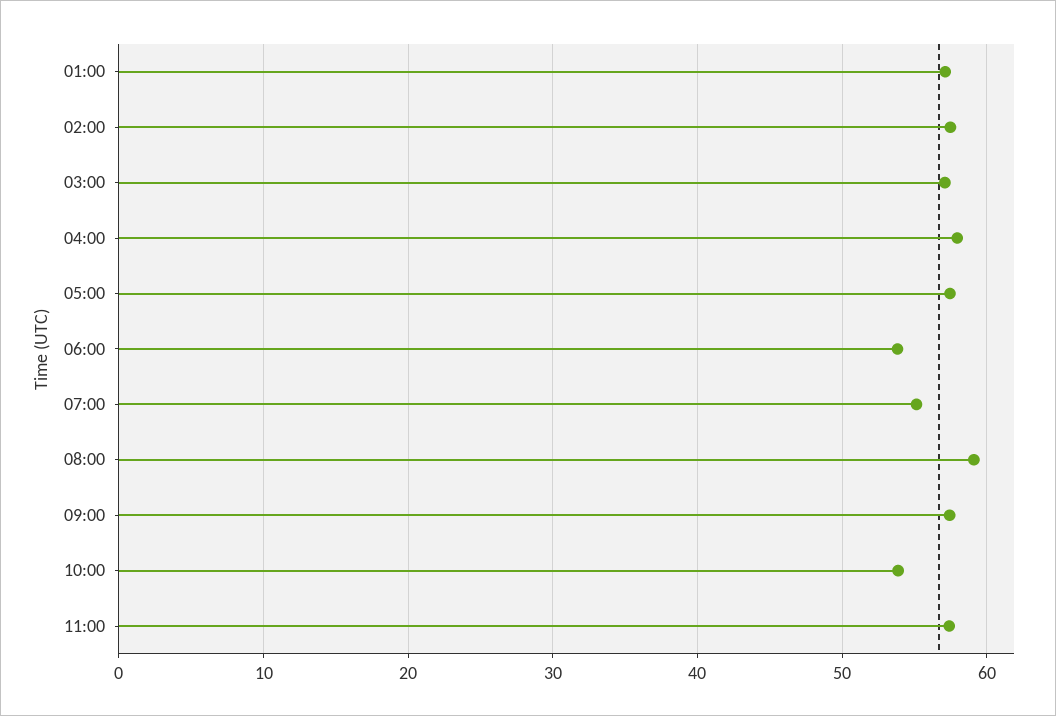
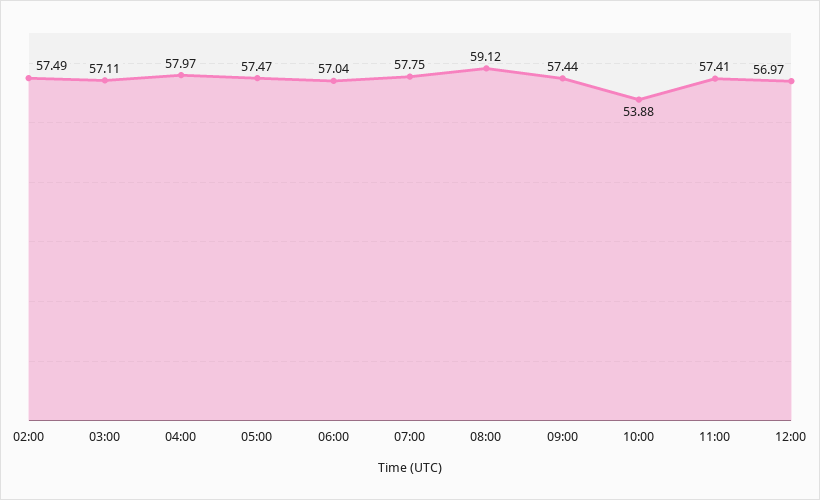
01:00: 57 -> none
06:00: 54 -> 57.04
07:00: 55 -> 57.75
12:00: none -> 56.97

